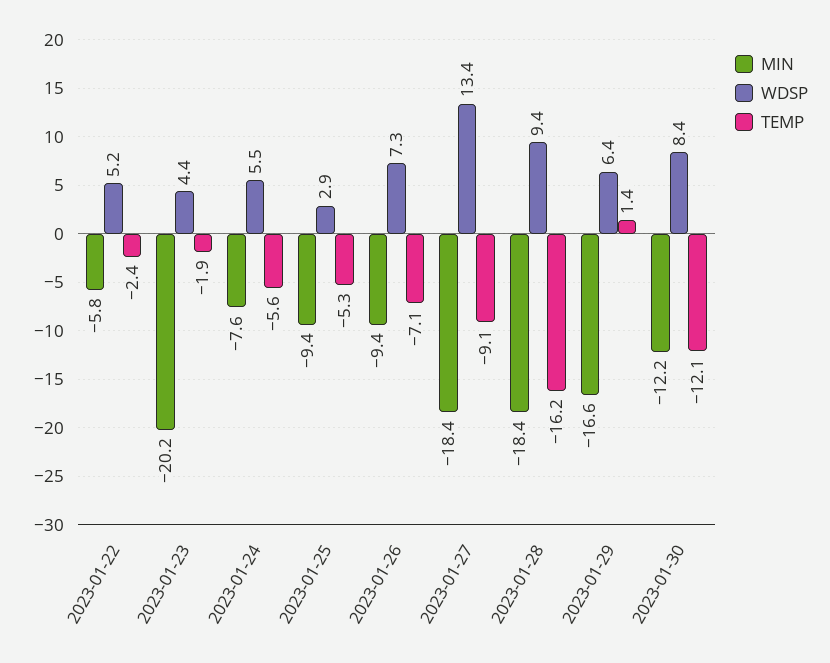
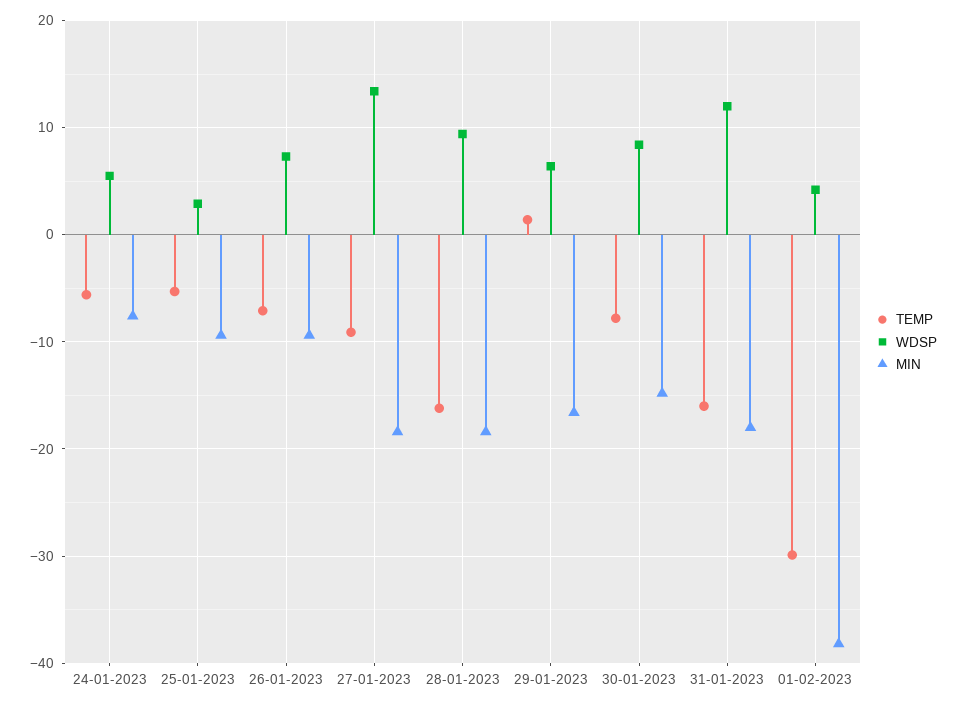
MIN, 2023-01-22: -5.8 -> none
WDSP, 2023-01-22: 5.2 -> none
TEMP, 2023-01-22: -2.4 -> none
MIN, 2023-01-23: -20.2 -> none
WDSP, 2023-01-23: 4.4 -> none
TEMP, 2023-01-23: -1.9 -> none
MIN, 2023-01-30: -12.2 -> -15
TEMP, 2023-01-30: -12.1 -> -8
TEMP, 31-01-2023: none -> -16
WDSP, 31-01-2023: none -> 12
MIN, 31-01-2023: none -> -18
TEMP, 01-02-2023: none -> -30
WDSP, 01-02-2023: none -> 4
MIN, 01-02-2023: none -> -38

